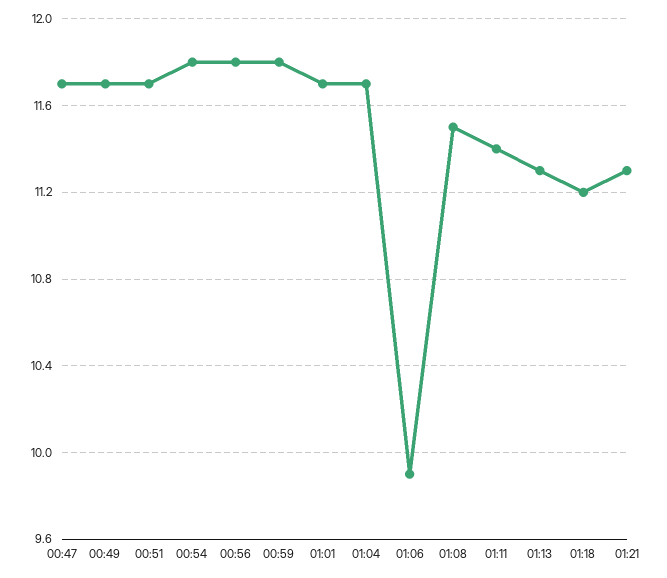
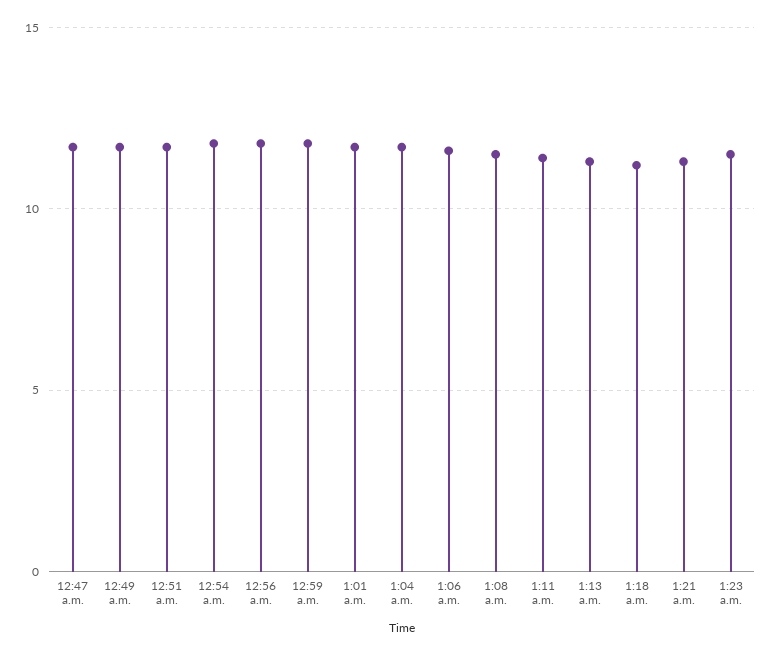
01:06: 9.9 -> 11.5
1:23 a.m.: none -> 11.5

